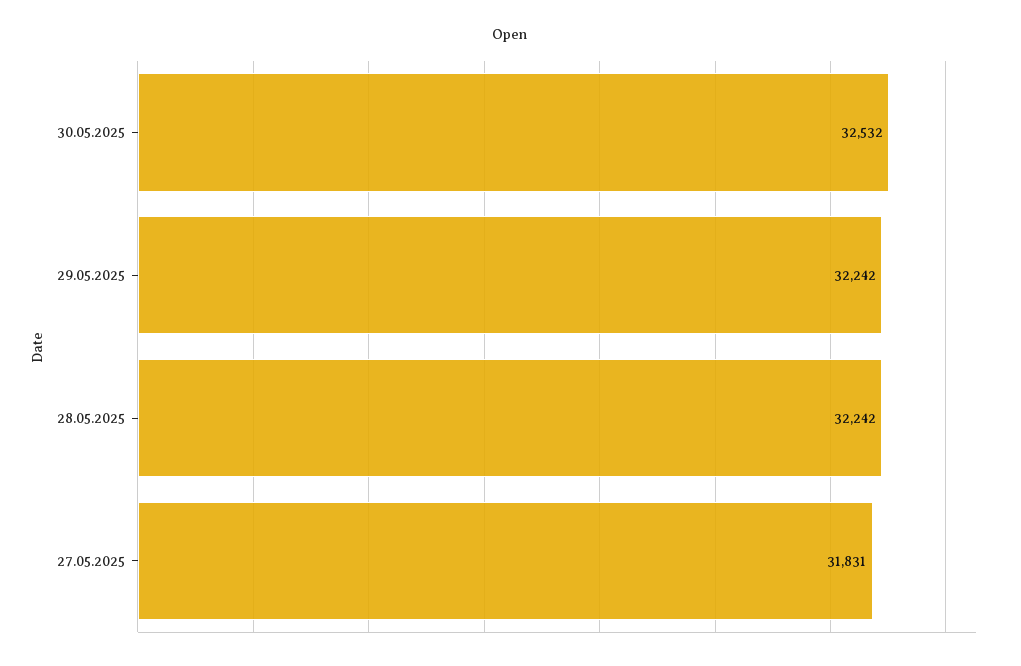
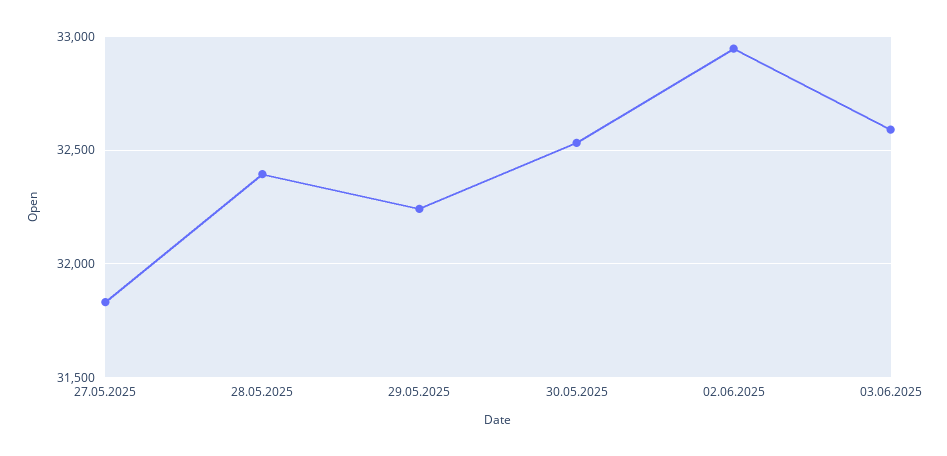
28.05.2025: 32242 -> 32400
02.06.2025: none -> 32950
03.06.2025: none -> 32600

